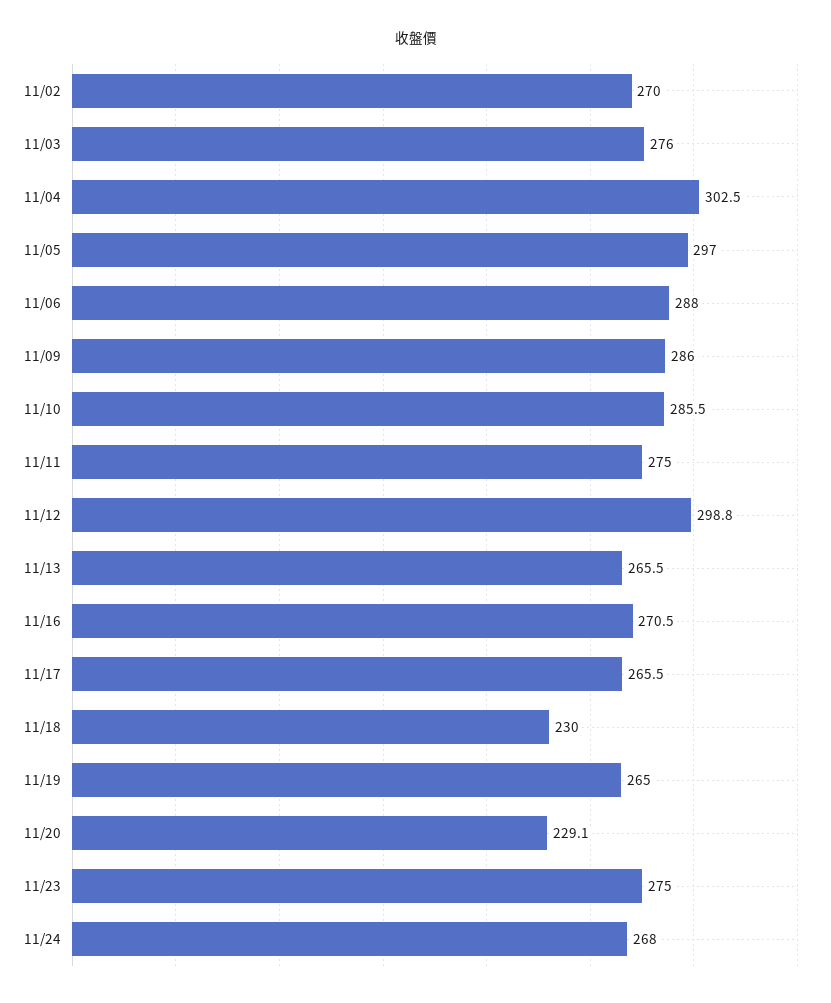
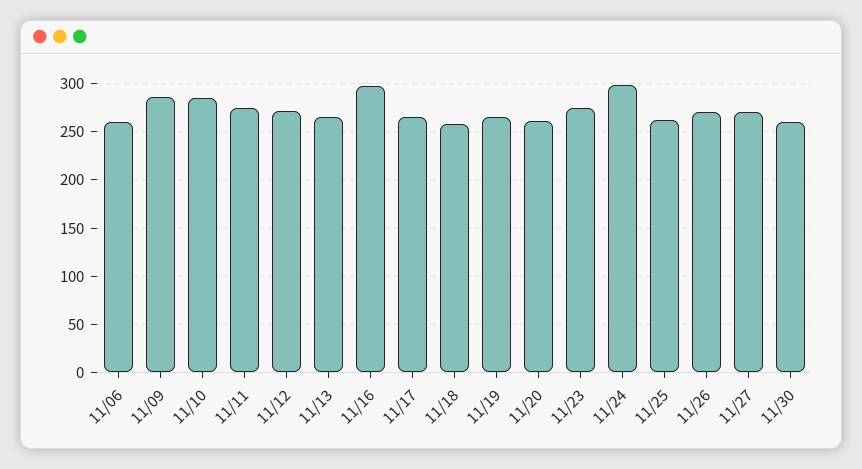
11/02: 270 -> none
11/03: 276 -> none
11/04: 302.5 -> none
11/05: 297 -> none
11/06: 288 -> 260
11/12: 298.8 -> 270
11/16: 270.5 -> 300
11/18: 230 -> 260
11/20: 229.1 -> 260
11/24: 268 -> 300
11/25: none -> 260
11/26: none -> 270
11/27: none -> 270
11/30: none -> 260

